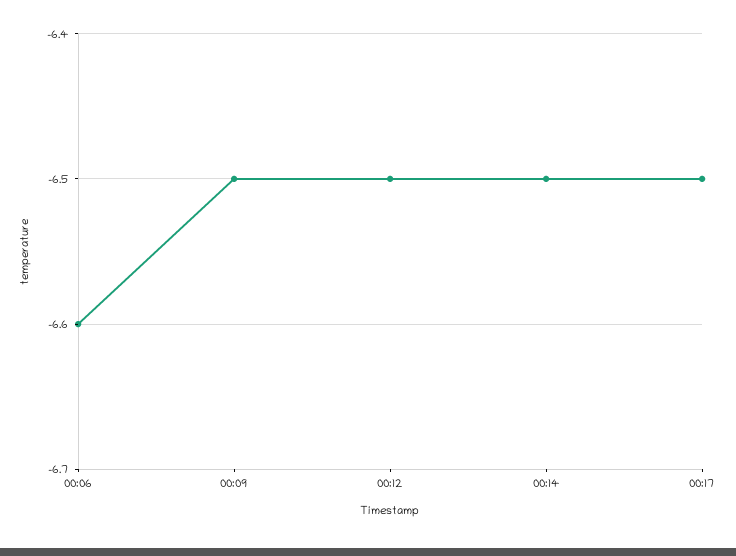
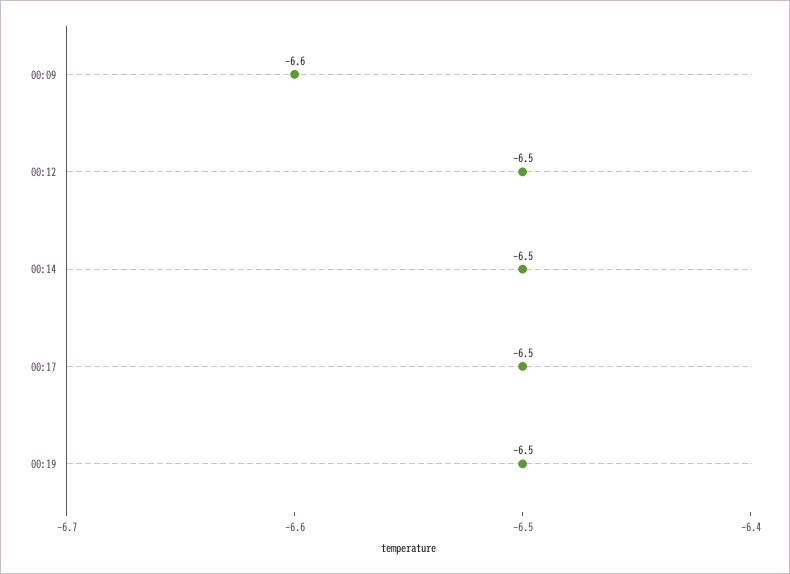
00:06: -6.6 -> none
00:09: -6.5 -> -6.6
00:19: none -> -6.5

